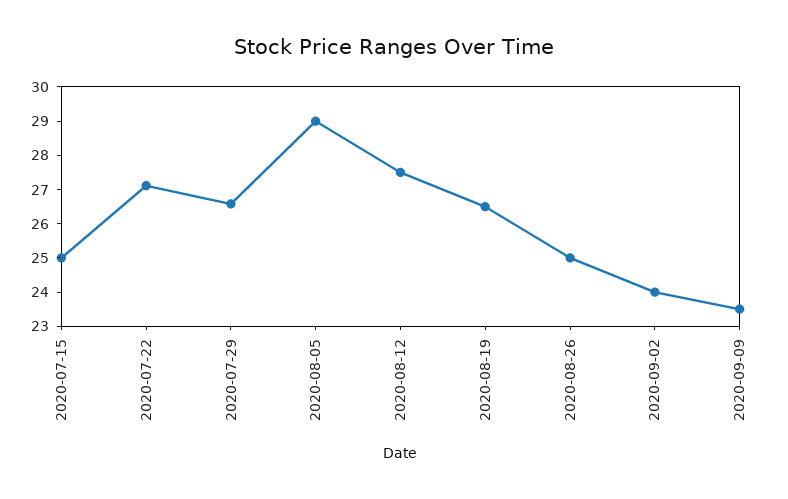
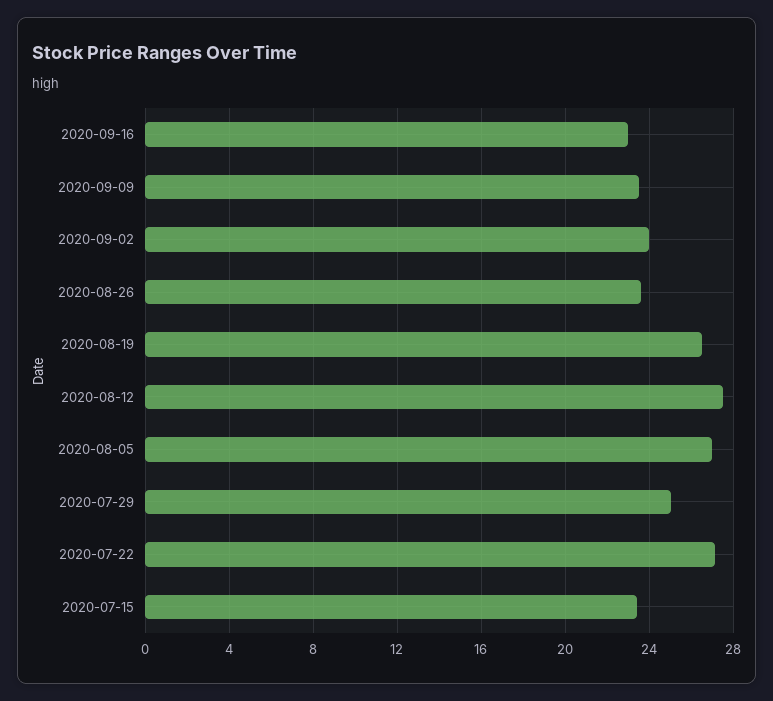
2020-07-15: 25 -> 23.5
2020-07-29: 26.5 -> 25
2020-08-05: 29 -> 27
2020-08-26: 25 -> 23.5
2020-09-16: none -> 23

